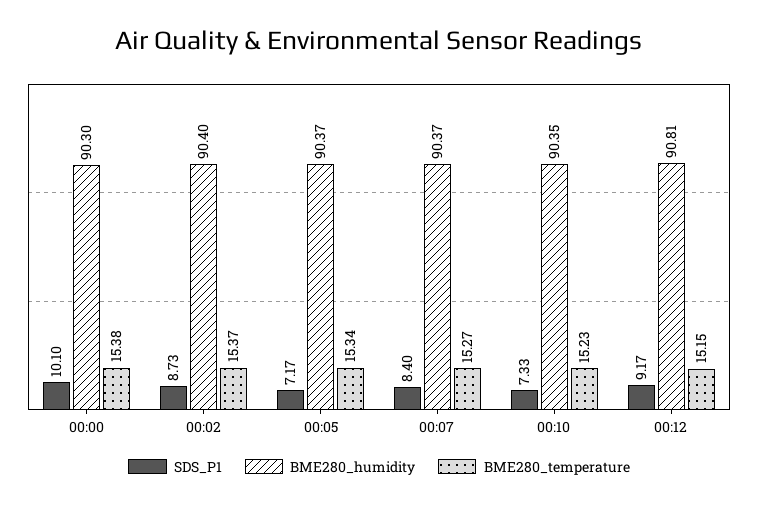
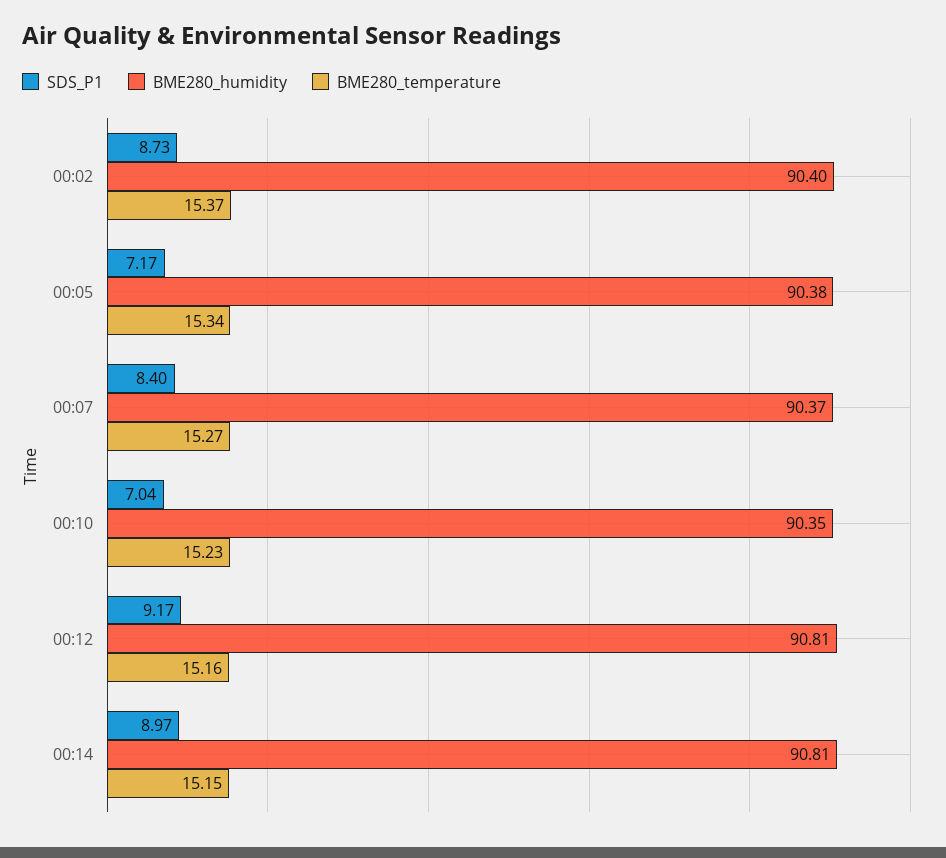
SDS_P1, 00:00: 10.1 -> none
BME280_humidity, 00:00: 90.3 -> none
BME280_temperature, 00:00: 15.38 -> none
BME280_humidity, 00:05: 90.37 -> 90.38
SDS_P1, 00:10: 7.33 -> 7.04
BME280_temperature, 00:12: 15.15 -> 15.16
SDS_P1, 00:14: none -> 8.97
BME280_humidity, 00:14: none -> 90.81
BME280_temperature, 00:14: none -> 15.15

